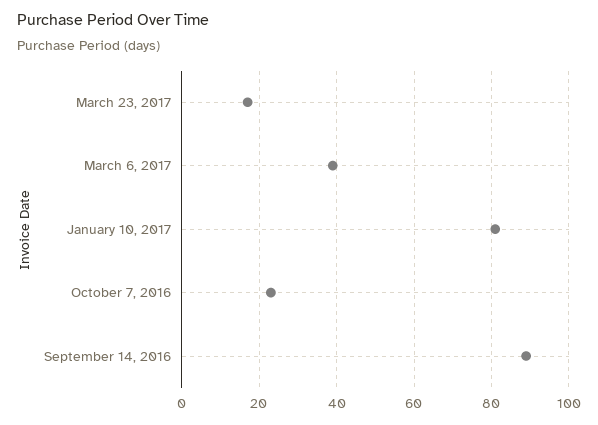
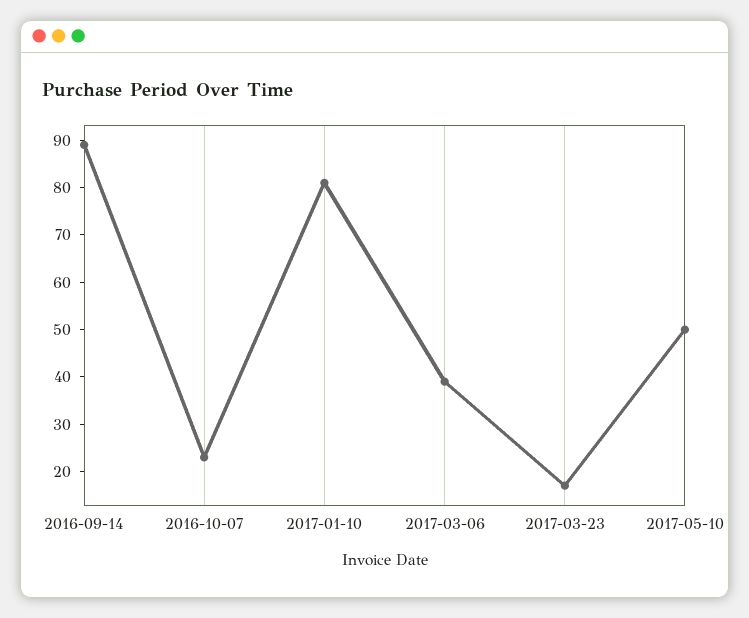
2017-05-10: none -> 50

